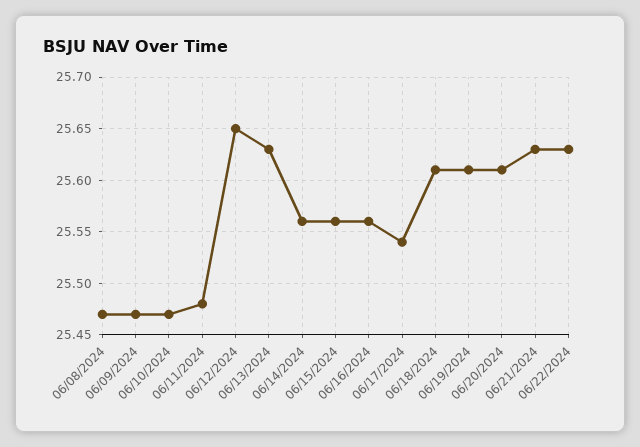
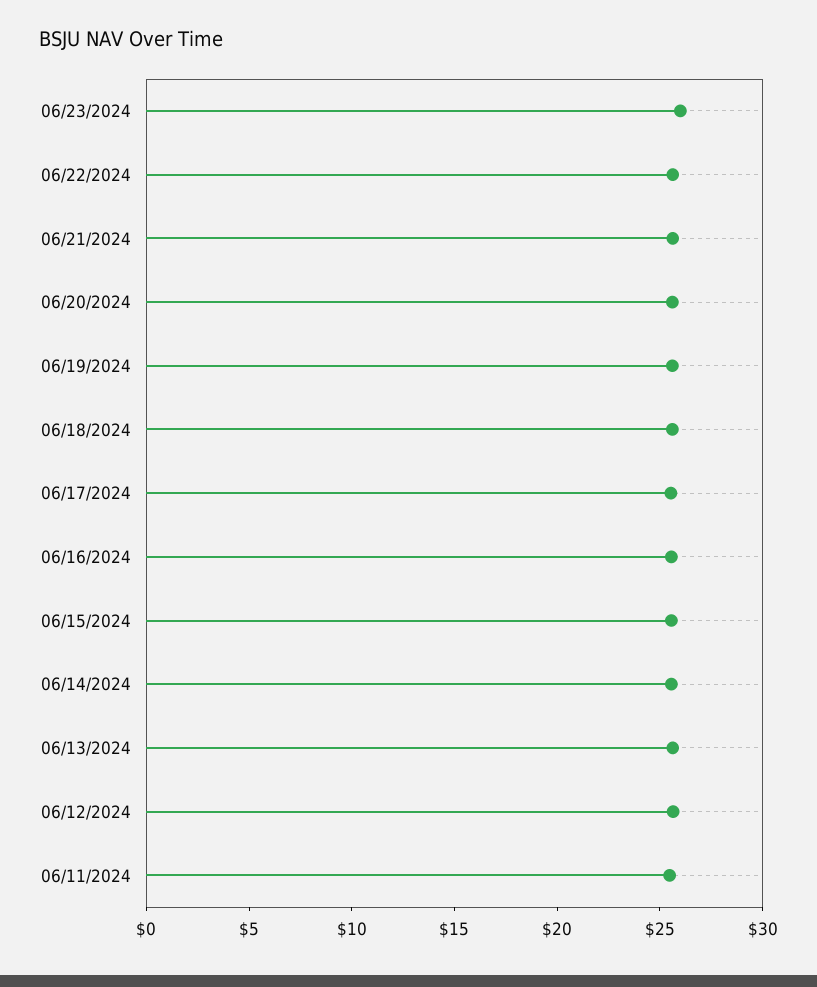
06/08/2024: 25.47 -> none
06/09/2024: 25.47 -> none
06/10/2024: 25.47 -> none
06/23/2024: none -> 26

